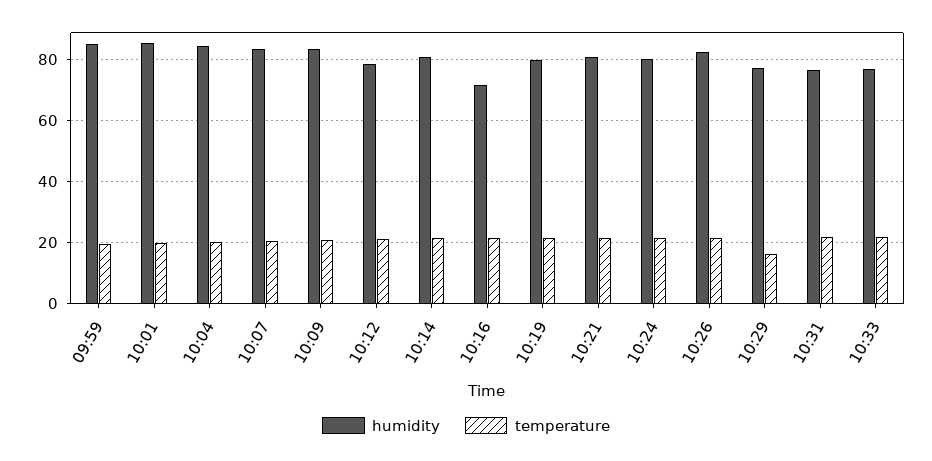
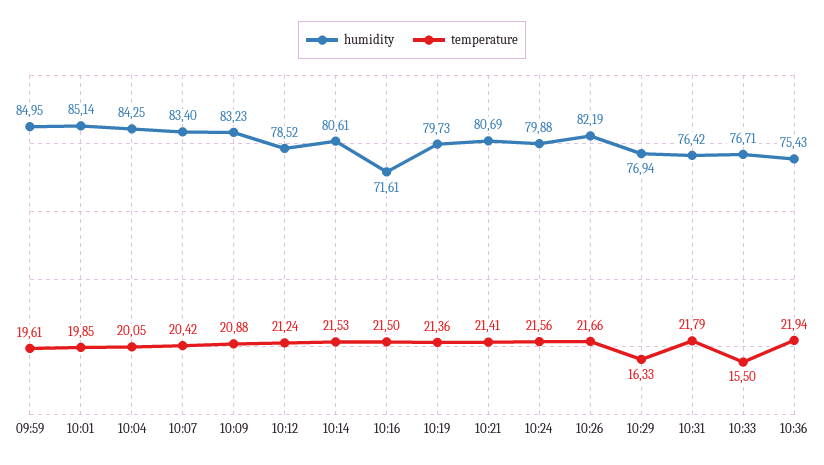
temperature, 10:33: 22 -> 15.5
humidity, 10:36: none -> 75.43
temperature, 10:36: none -> 21.94

